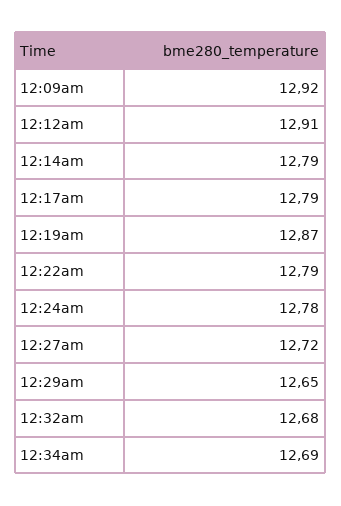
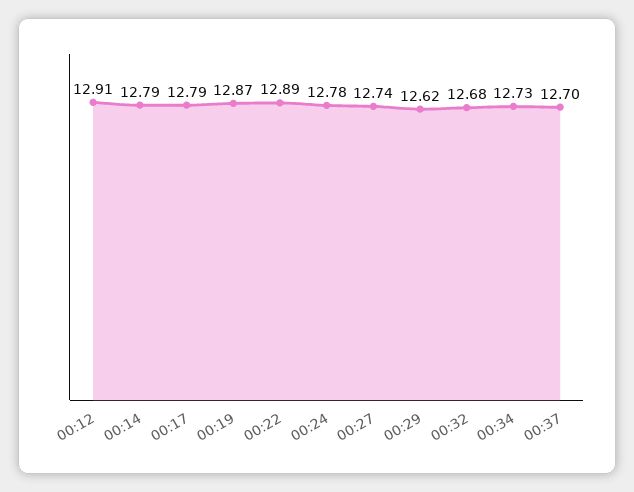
12:09am: 12.92 -> none
12:22am: 12.79 -> 12.89
12:27am: 12.72 -> 12.74
12:29am: 12.65 -> 12.62
12:34am: 12.69 -> 12.73
00:37: none -> 12.7

